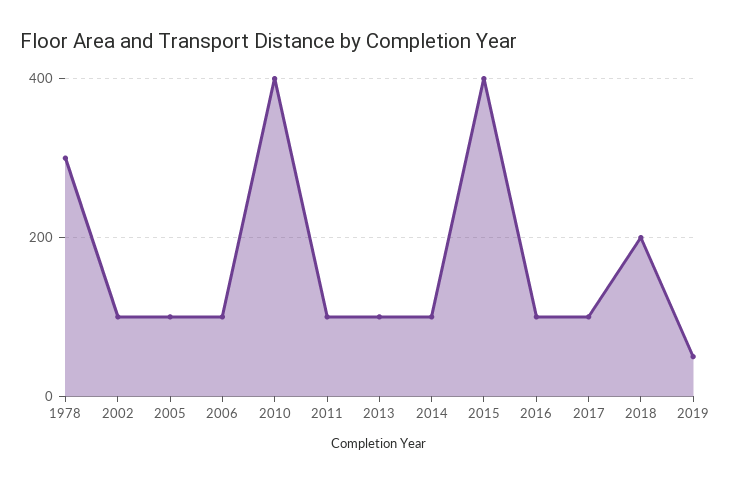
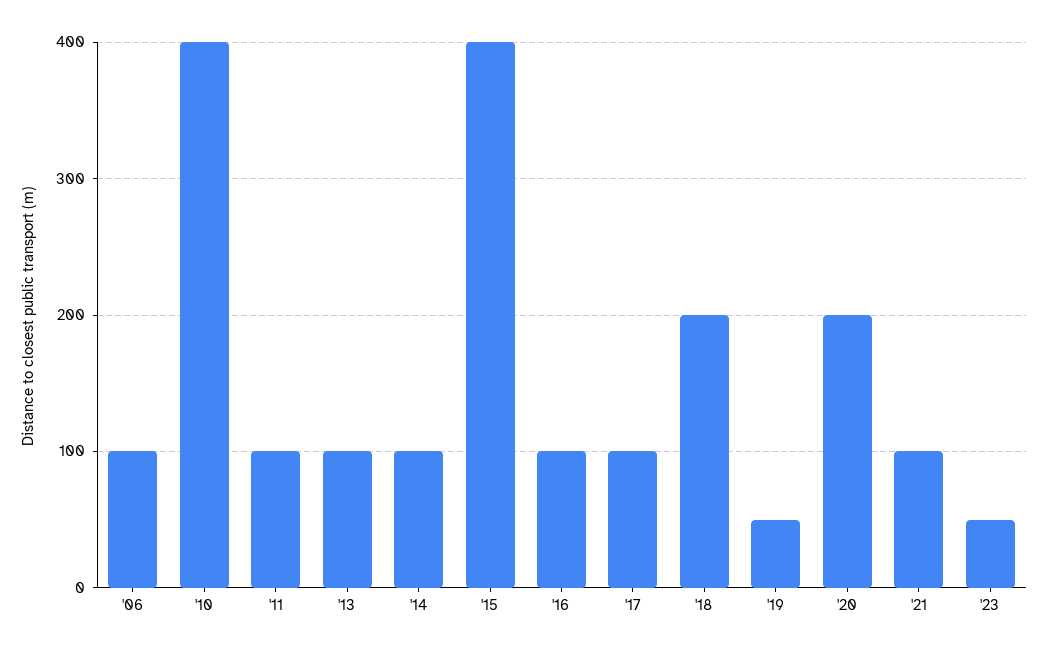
1978: 300 -> none
2002: 100 -> none
2005: 100 -> none
'20: none -> 200
'21: none -> 100
'23: none -> 50

